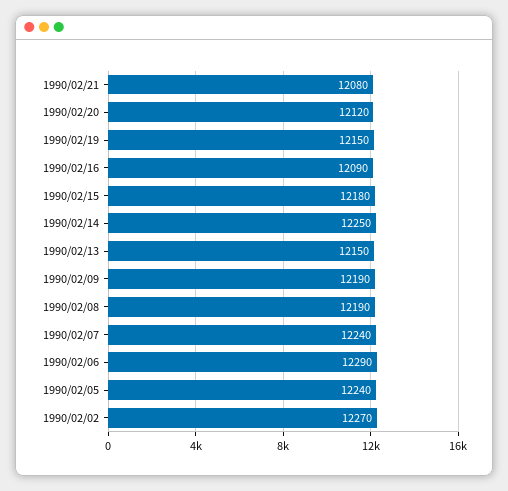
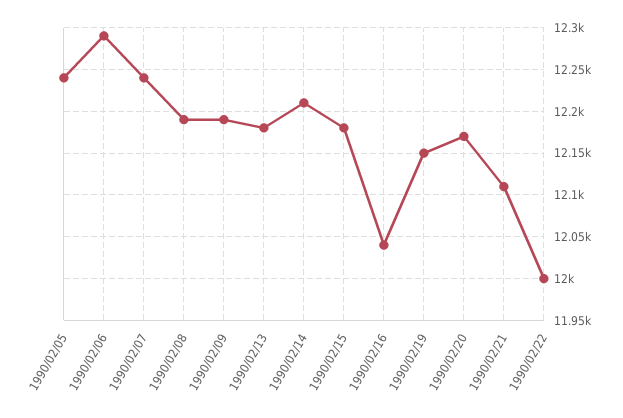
1990/02/21: 12080 -> 12110
1990/02/20: 12120 -> 12170
1990/02/16: 12090 -> 12040
1990/02/14: 12250 -> 12210
1990/02/13: 12150 -> 12180
1990/02/02: 12270 -> none
1990/02/22: none -> 12000

